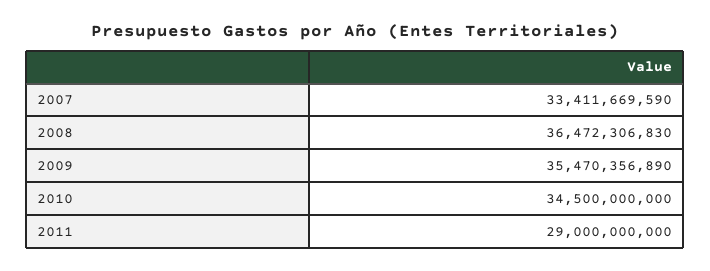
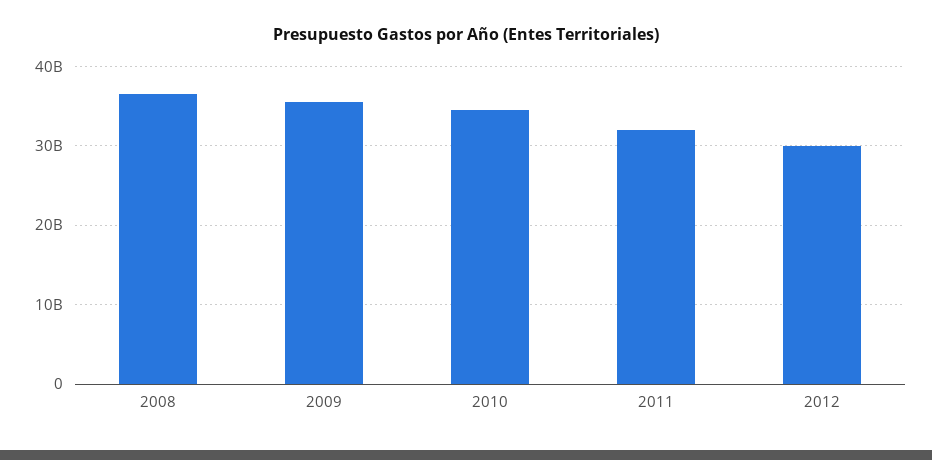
2007: 33411669590 -> none
2011: 29000000000 -> 32000000000
2012: none -> 30000000000

